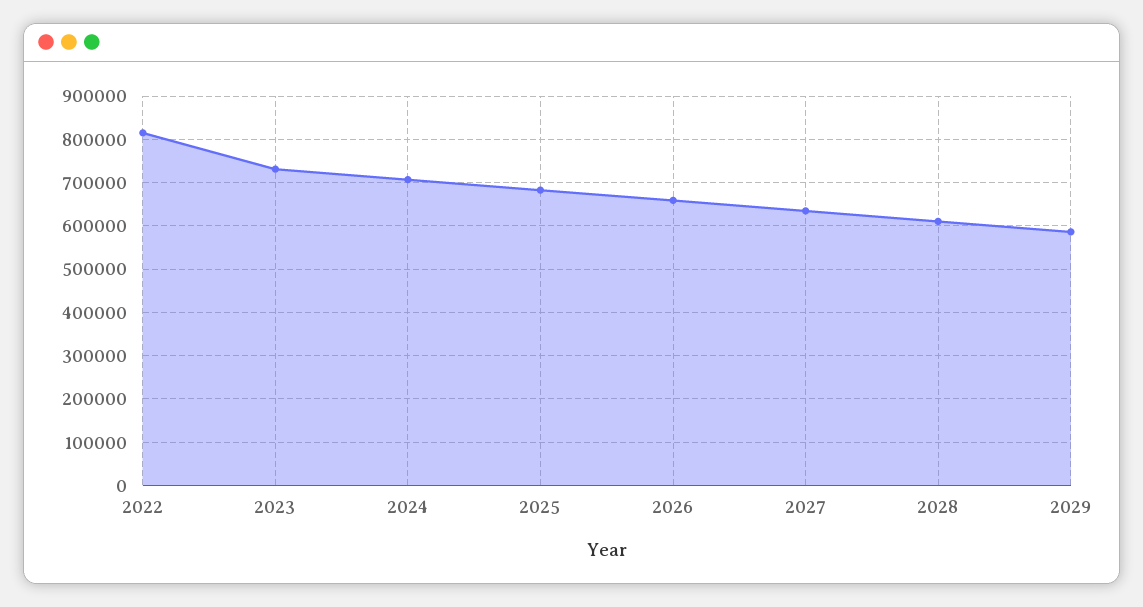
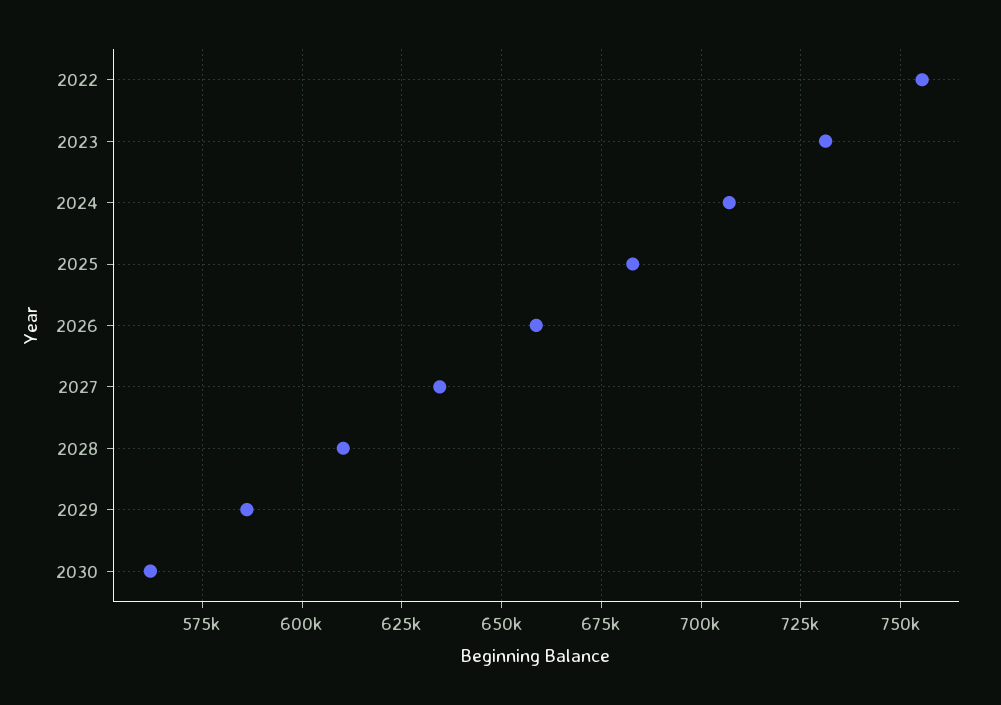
2022: 820000 -> 755000
2030: none -> 562500

